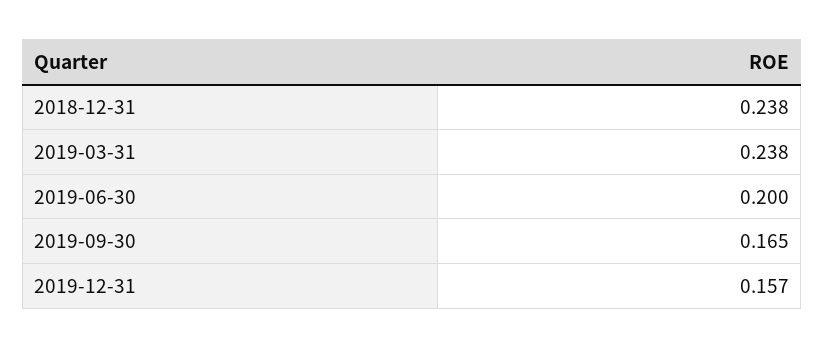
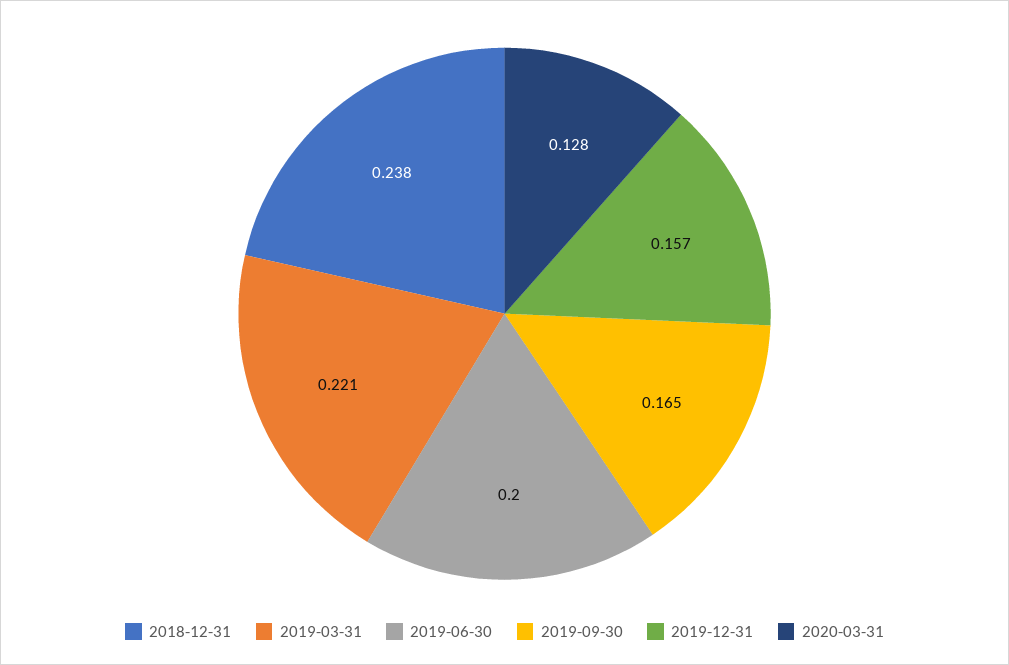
2019-03-31: 0.238 -> 0.221
2020-03-31: none -> 0.128

